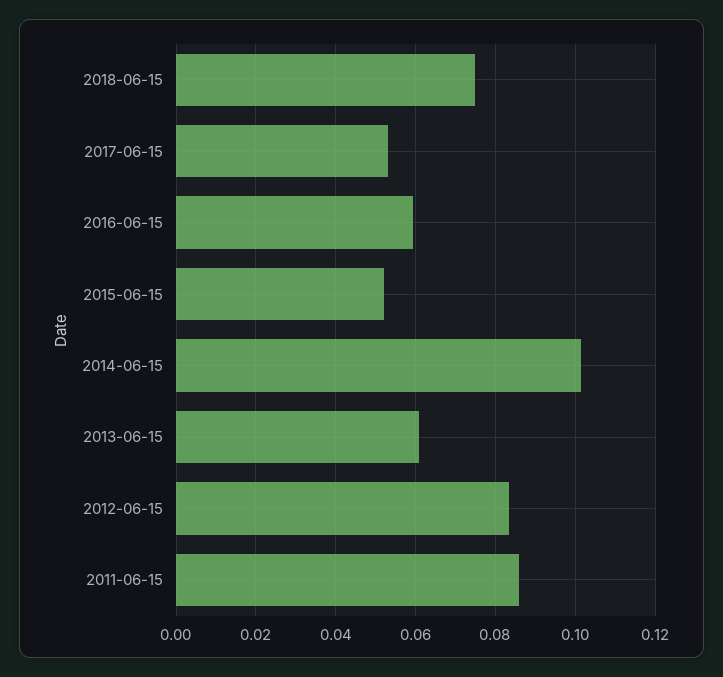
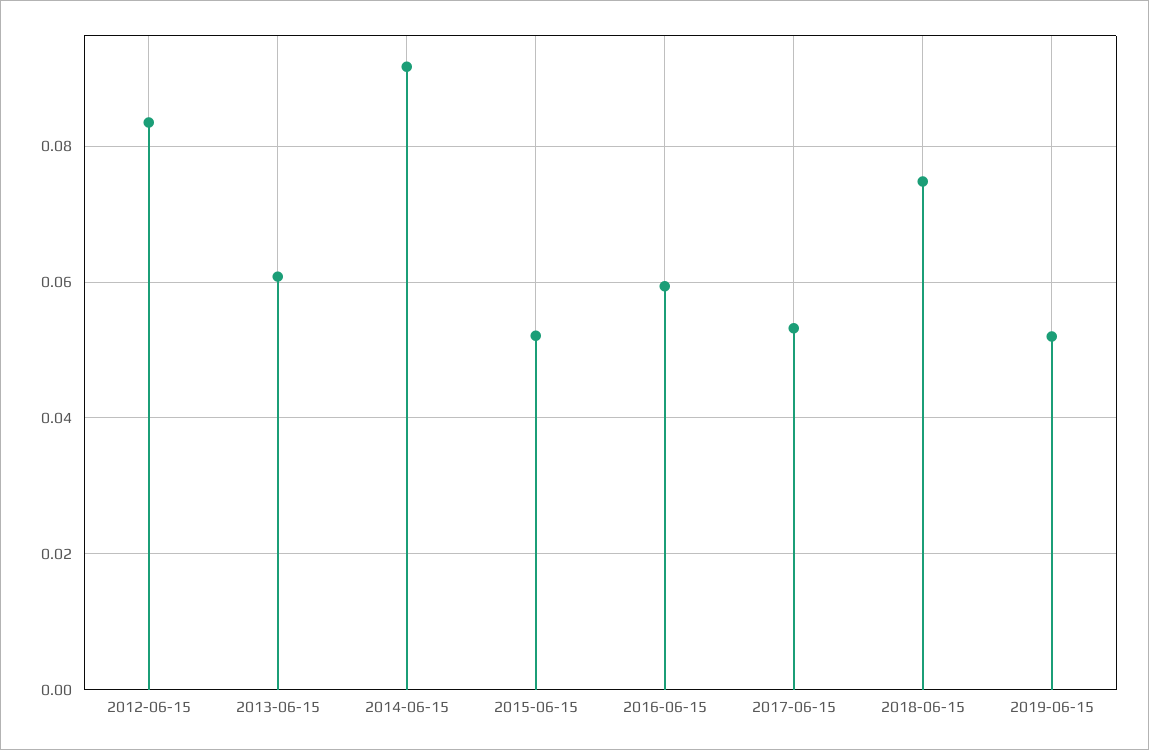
2014-06-15: 0.102 -> 0.092
2011-06-15: 0.086 -> none
2019-06-15: none -> 0.052

